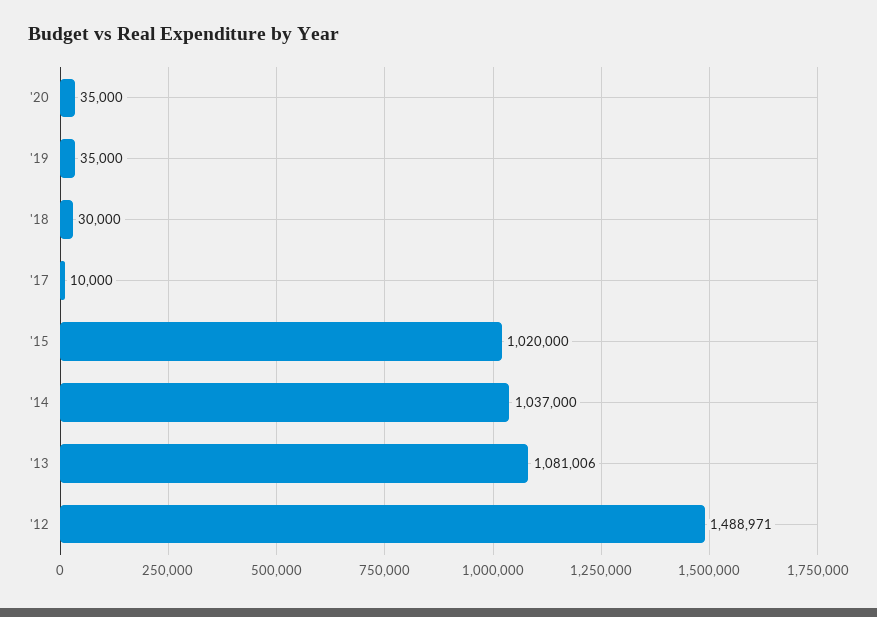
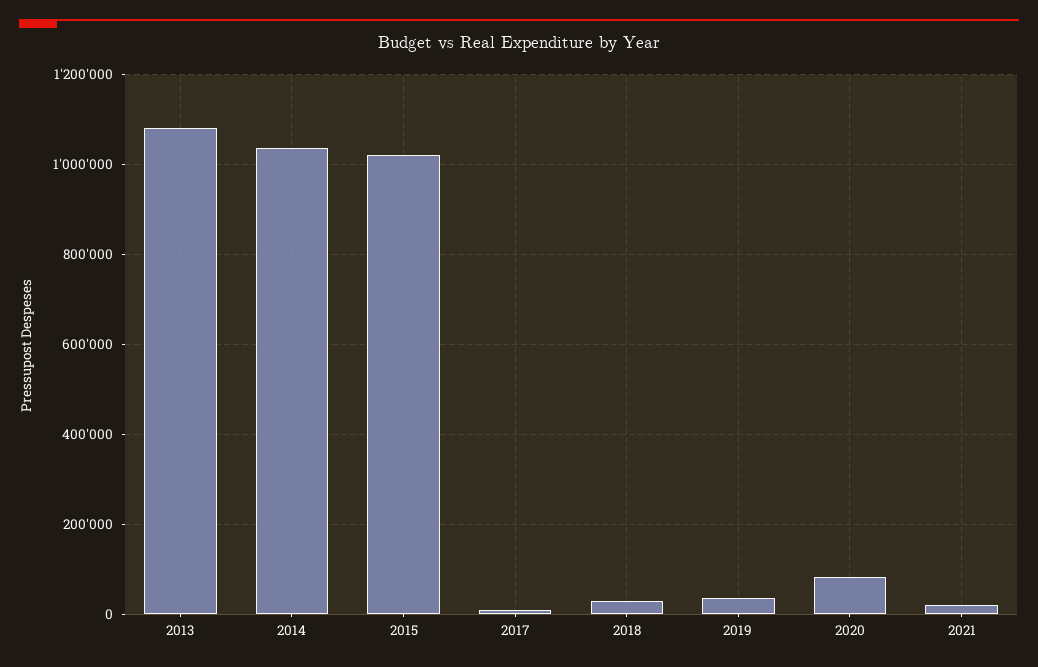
'20: 35000 -> 80000
'12: 1488971 -> none
2021: none -> 20000

